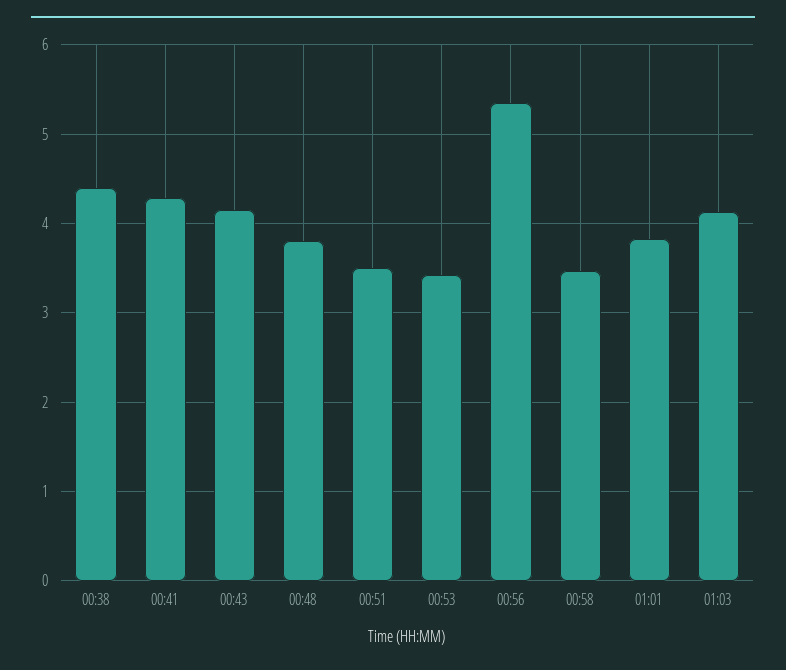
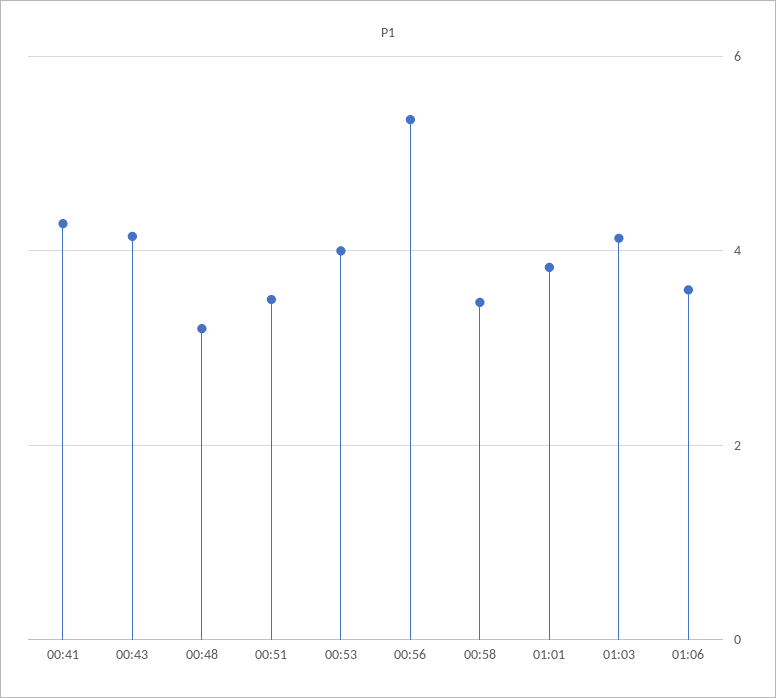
00:38: 4.4 -> none
00:48: 3.8 -> 3.2
00:53: 3.4 -> 4
01:06: none -> 3.6

